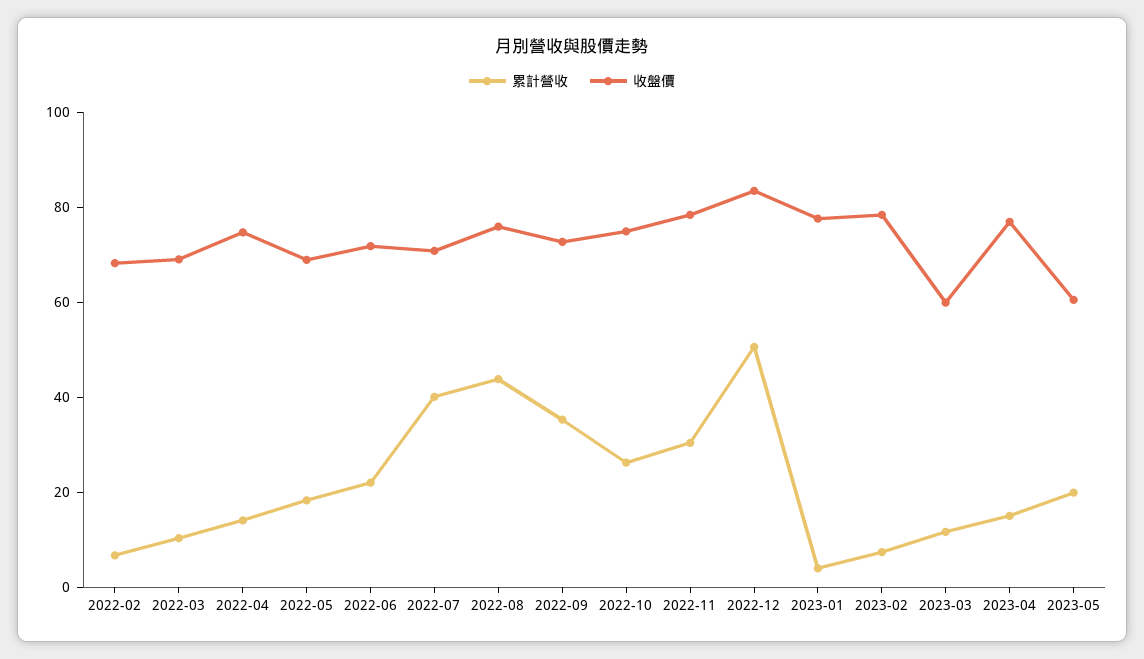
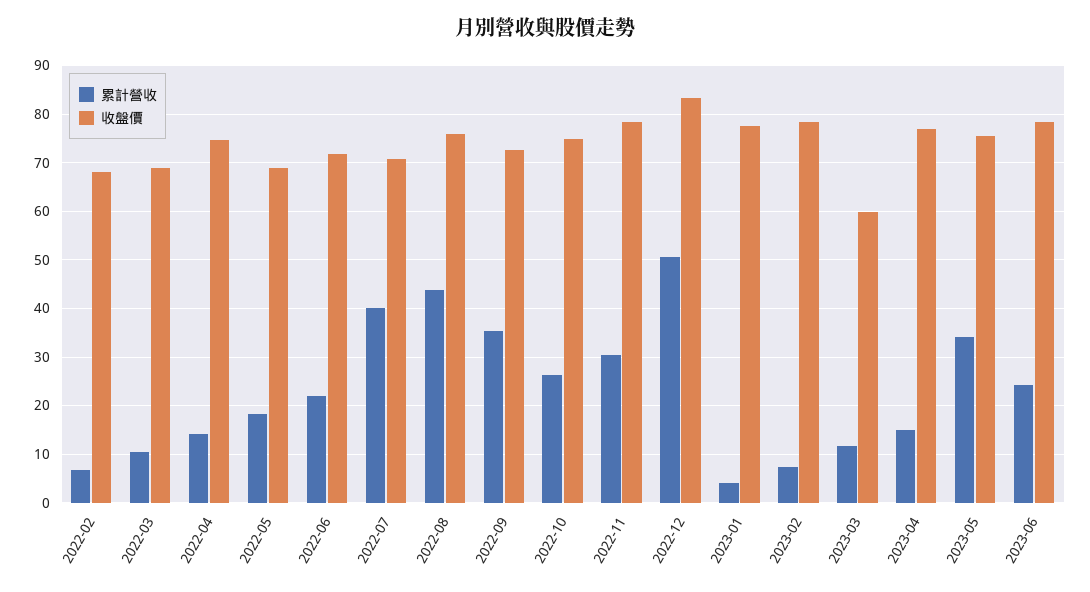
累計營收, 2023-05: 20 -> 34
收盤價, 2023-05: 60 -> 76
累計營收, 2023-06: none -> 24
收盤價, 2023-06: none -> 78

